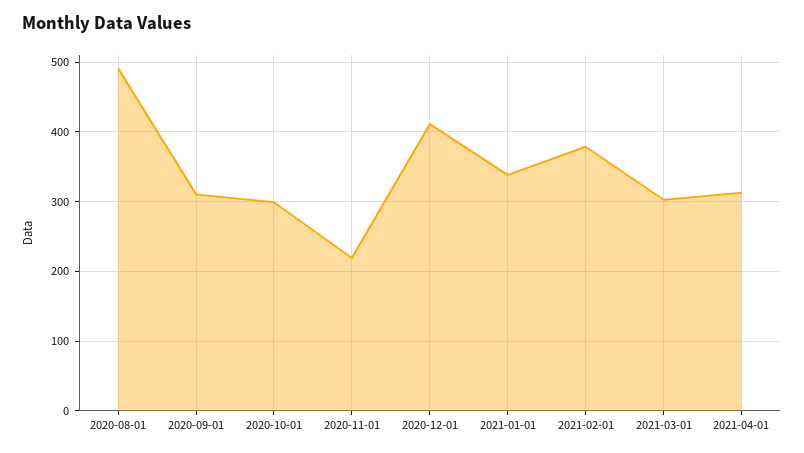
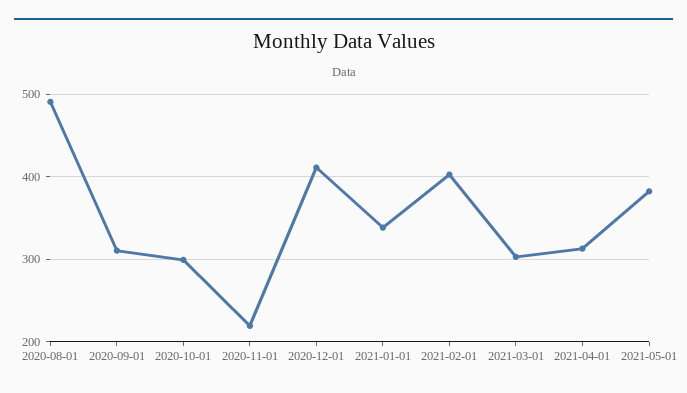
2021-02-01: 380 -> 400
2021-05-01: none -> 380

